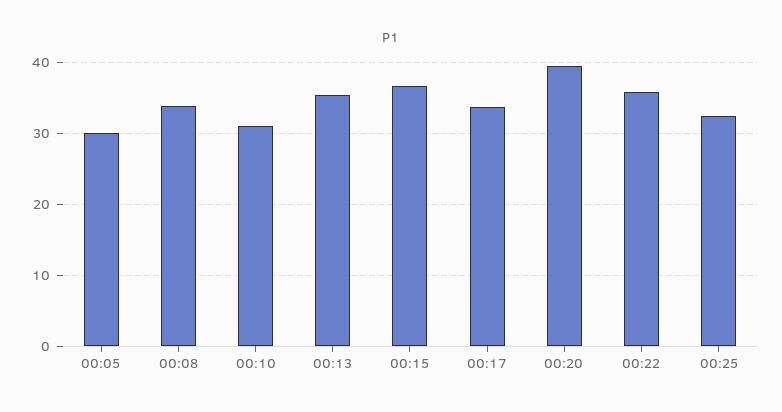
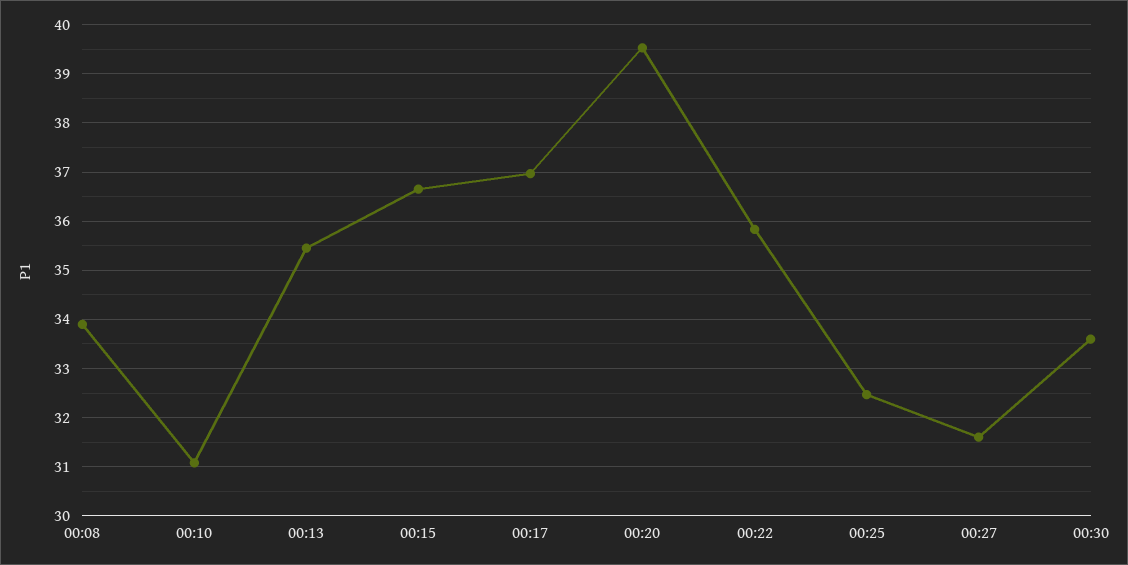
00:05: 30 -> none
00:17: 34 -> 37
00:27: none -> 31.6
00:30: none -> 33.6

